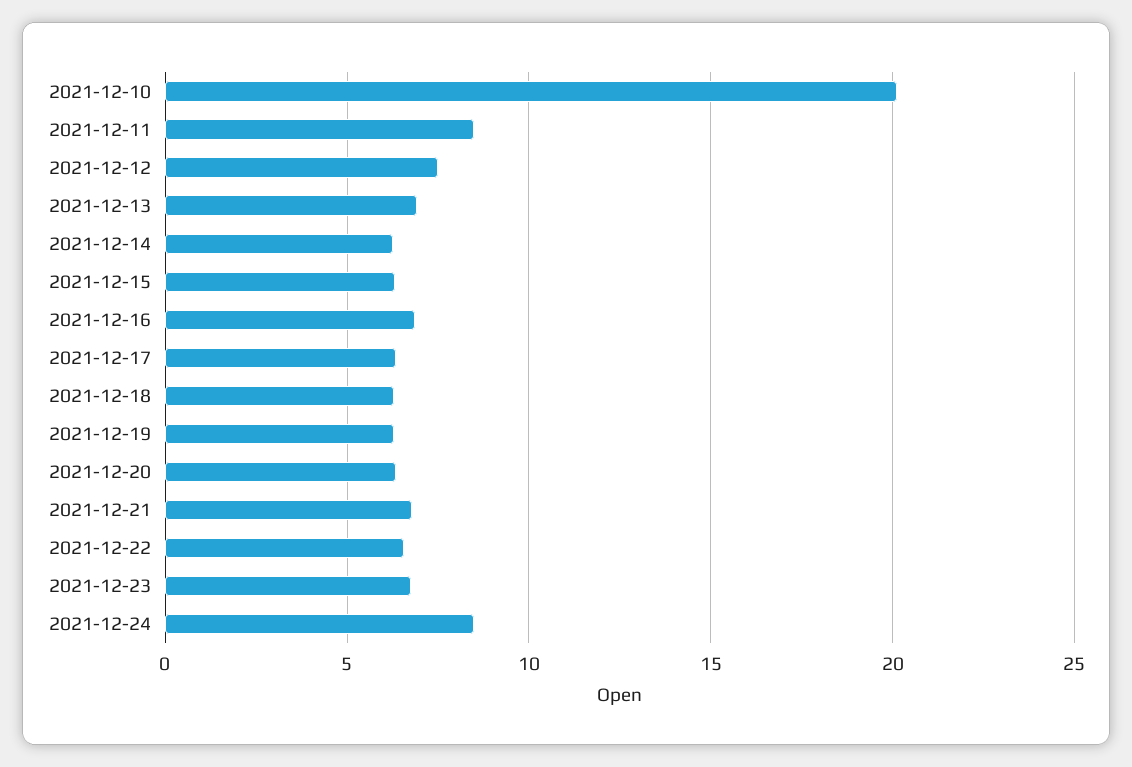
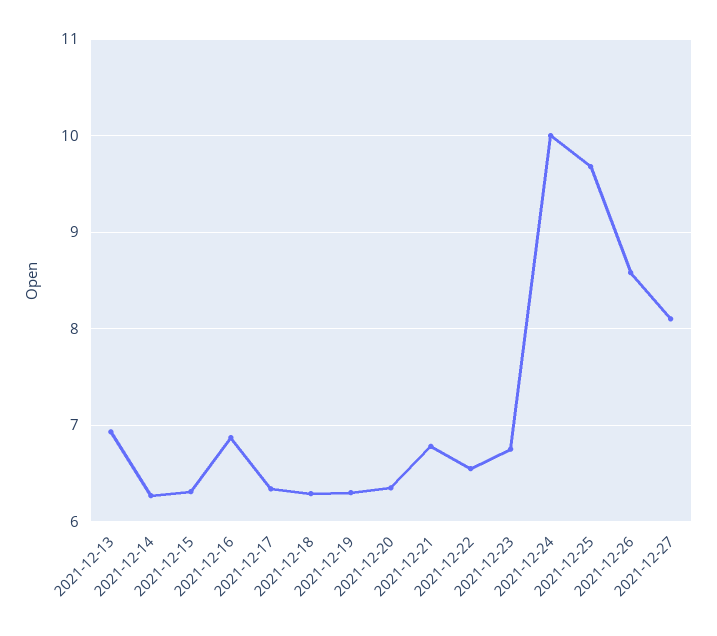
2021-12-10: 20 -> none
2021-12-11: 8.5 -> none
2021-12-12: 7.5 -> none
2021-12-24: 8.5 -> 10
2021-12-25: none -> 9.7
2021-12-26: none -> 8.6
2021-12-27: none -> 8.1

